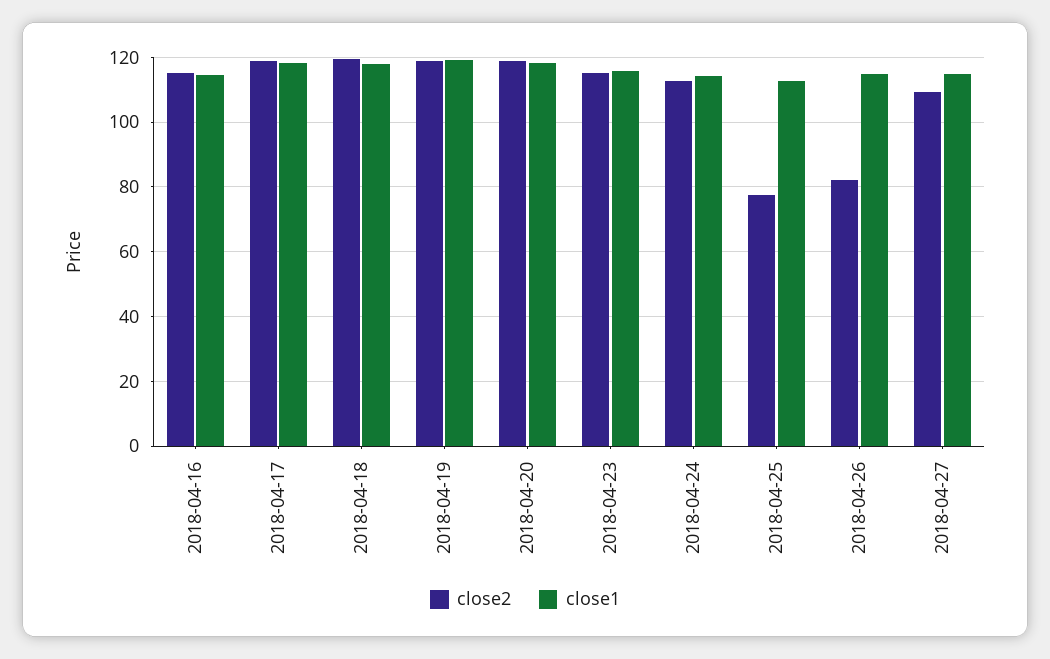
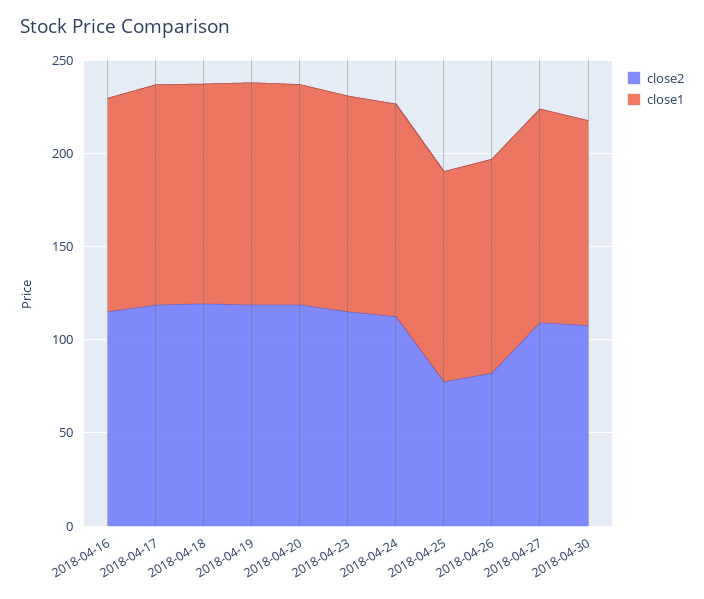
close2, 2018-04-30: none -> 110
close1, 2018-04-30: none -> 110

